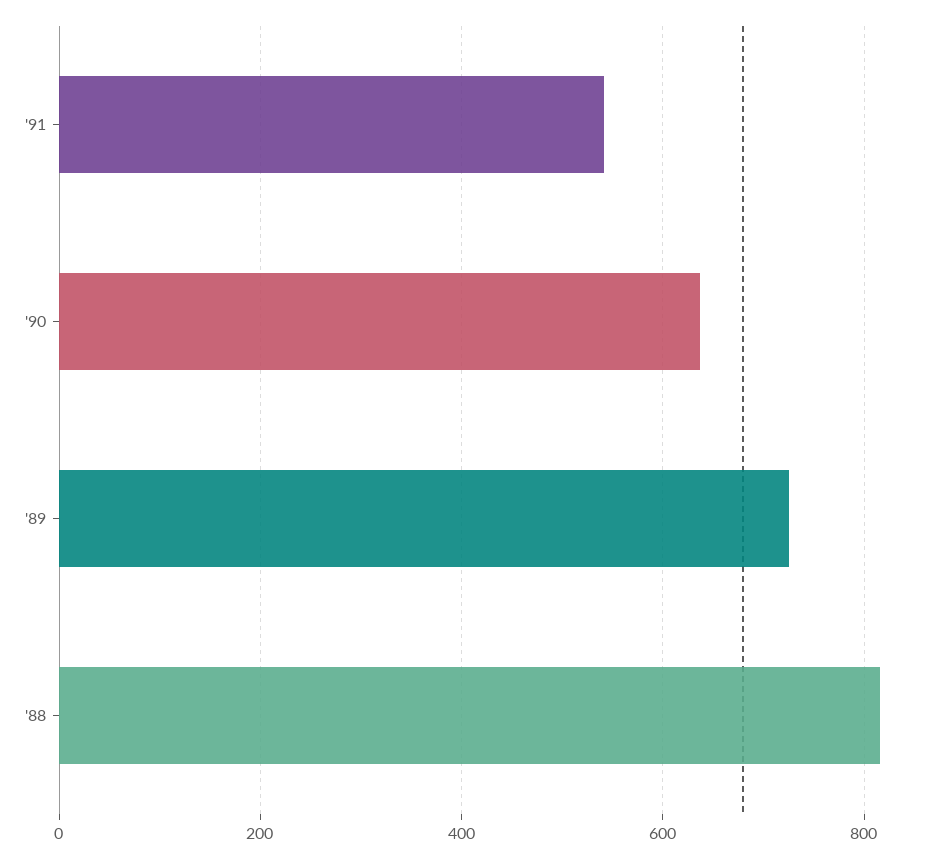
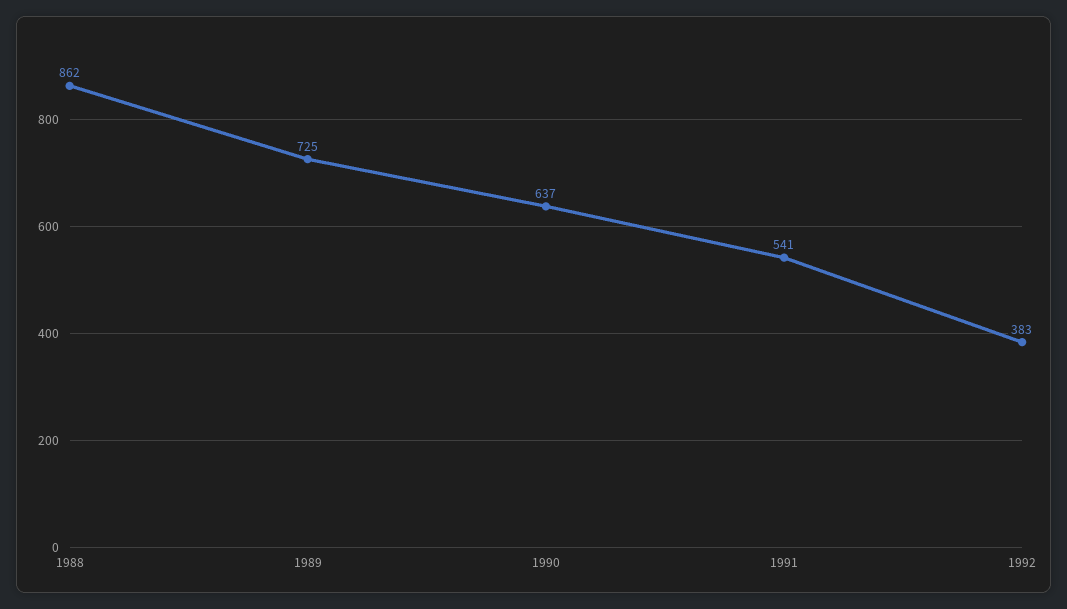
'88: 820 -> 862
1992: none -> 383

